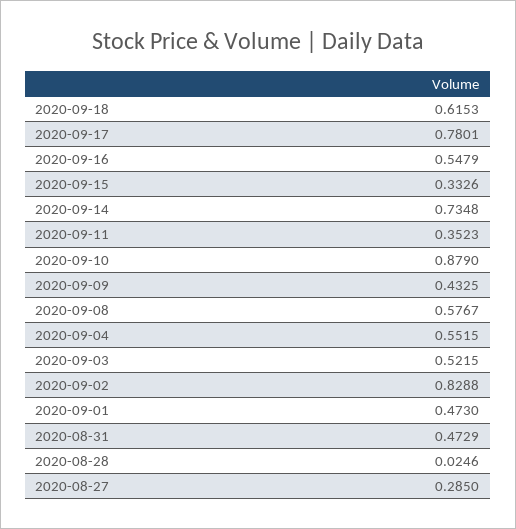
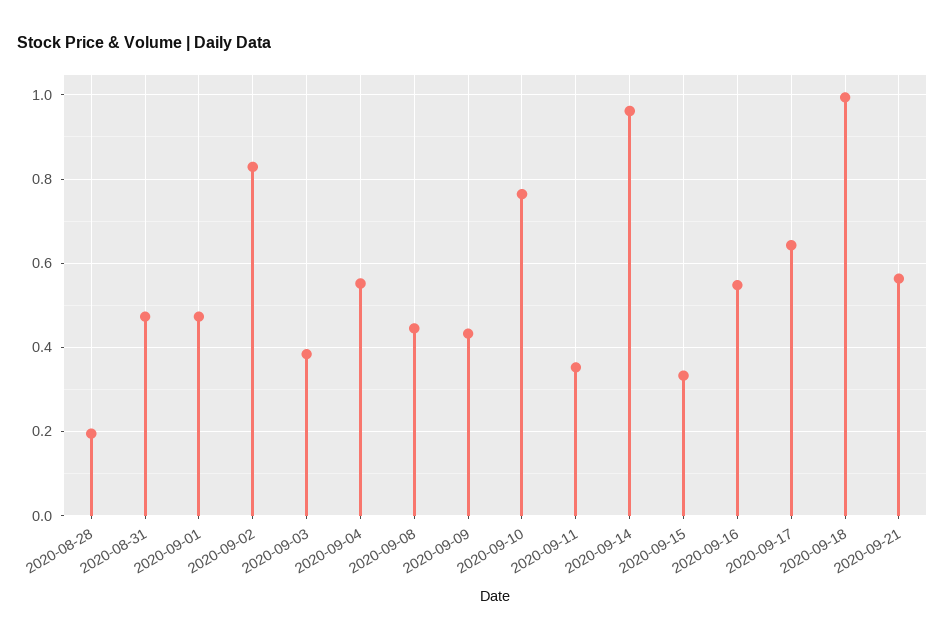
2020-09-18: 0.6153 -> 1
2020-09-17: 0.7801 -> 0.64
2020-09-14: 0.7348 -> 0.96
2020-09-10: 0.879 -> 0.76
2020-09-08: 0.5767 -> 0.44
2020-09-03: 0.5215 -> 0.38
2020-08-28: 0.0246 -> 0.2
2020-08-27: 0.285 -> none
2020-09-21: none -> 0.56

